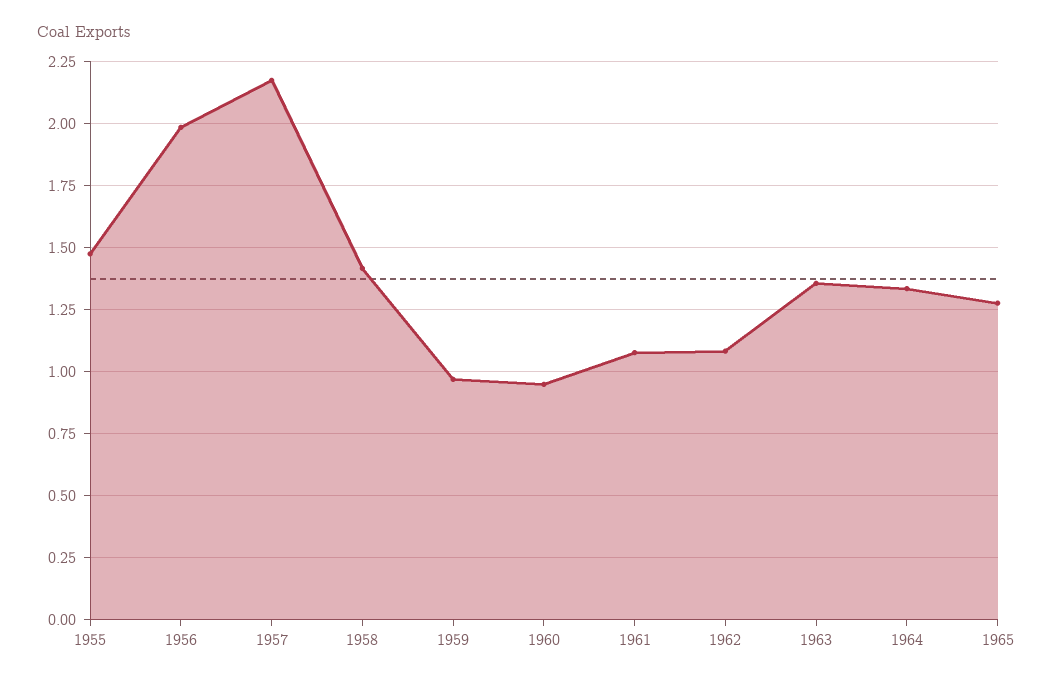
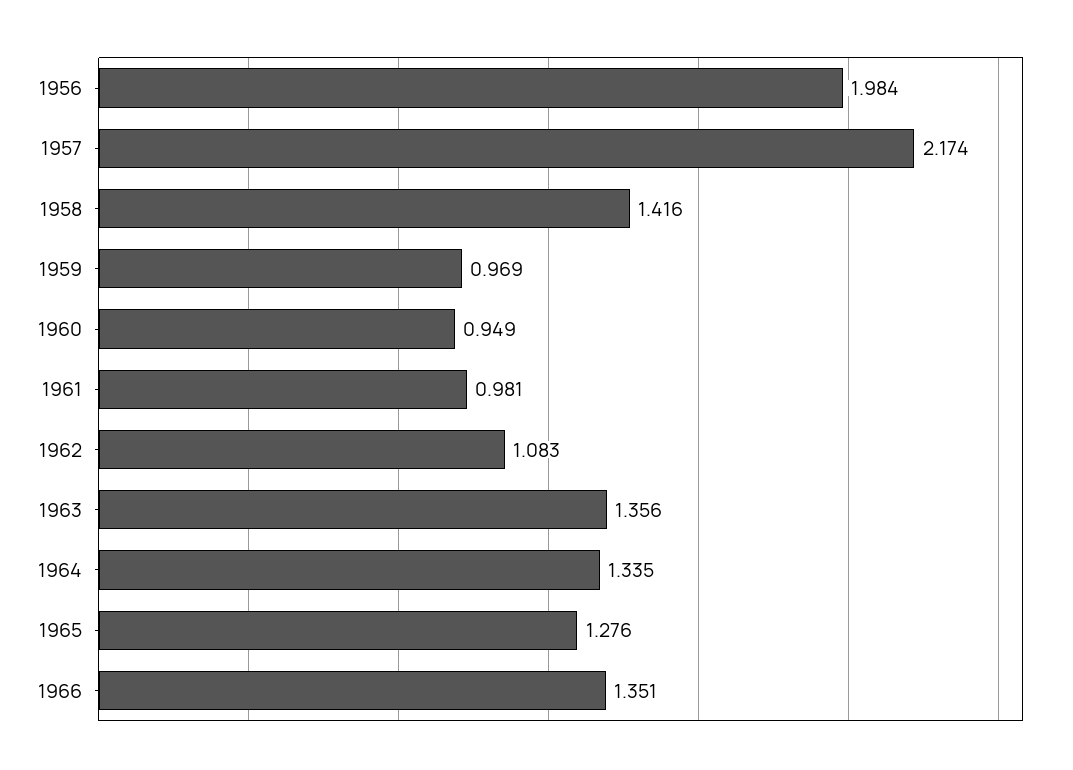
1955: 1.475 -> none
1961: 1.075 -> 0.981
1966: none -> 1.351

